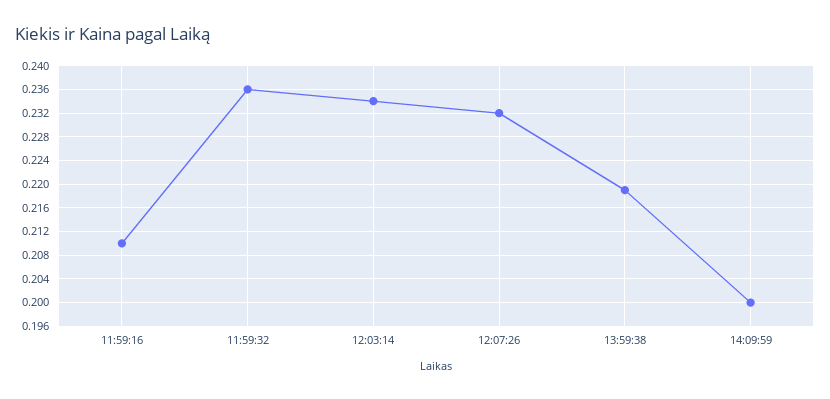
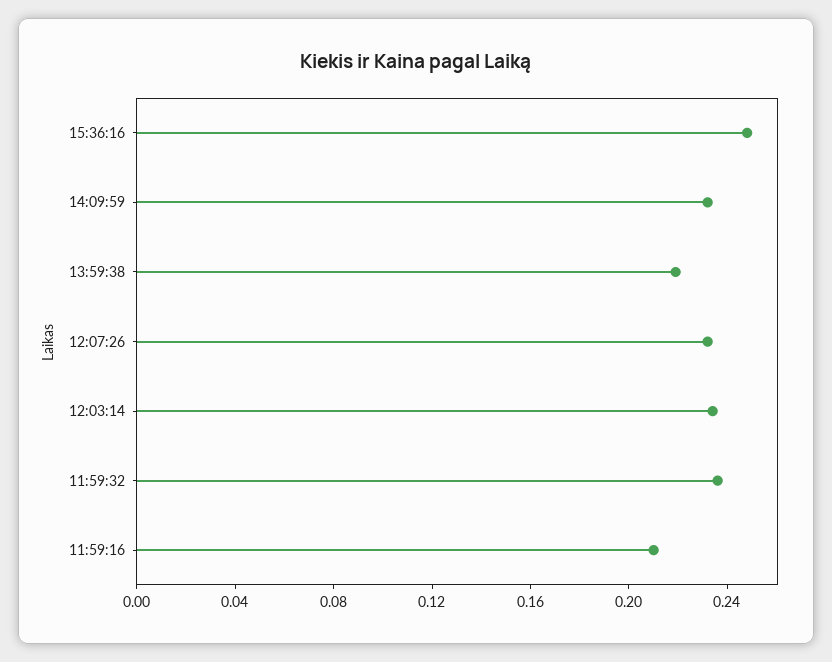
14:09:59: 0.2 -> 0.23
15:36:16: none -> 0.25

